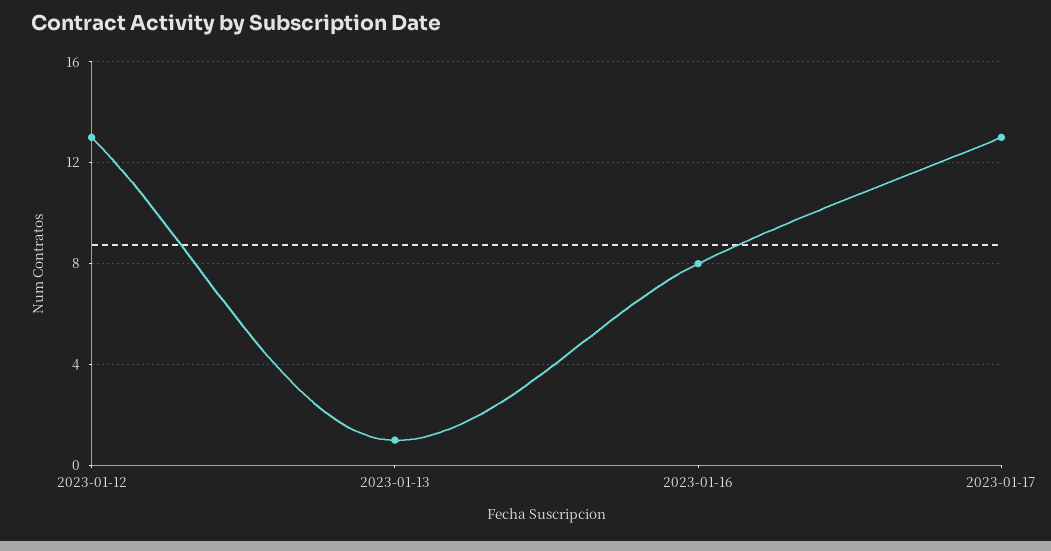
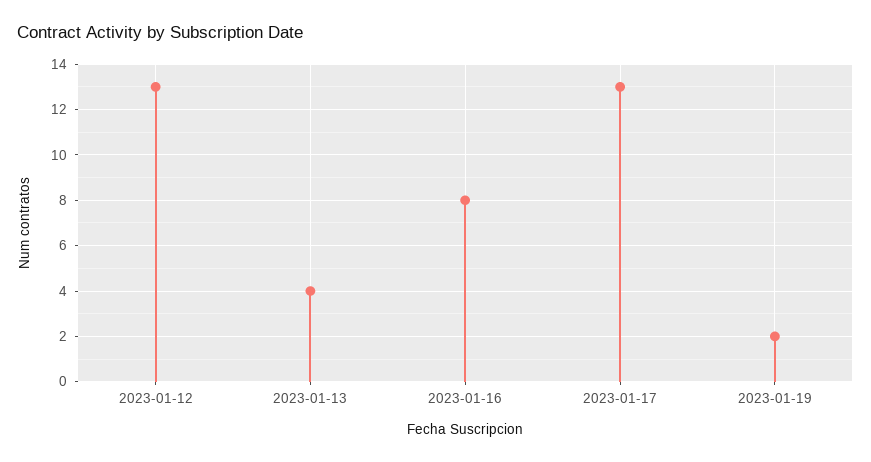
2023-01-13: 1 -> 4
2023-01-19: none -> 2

